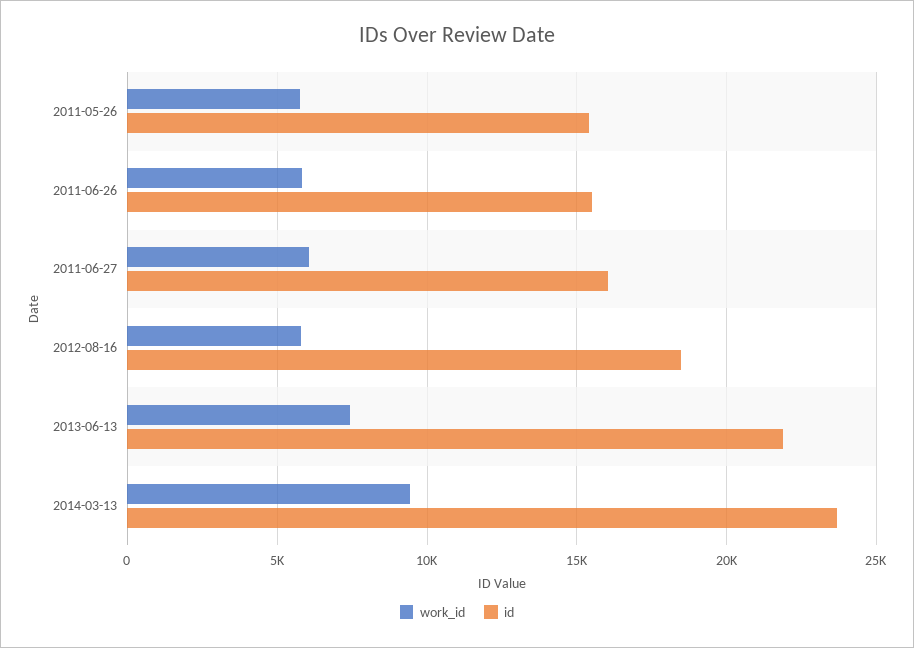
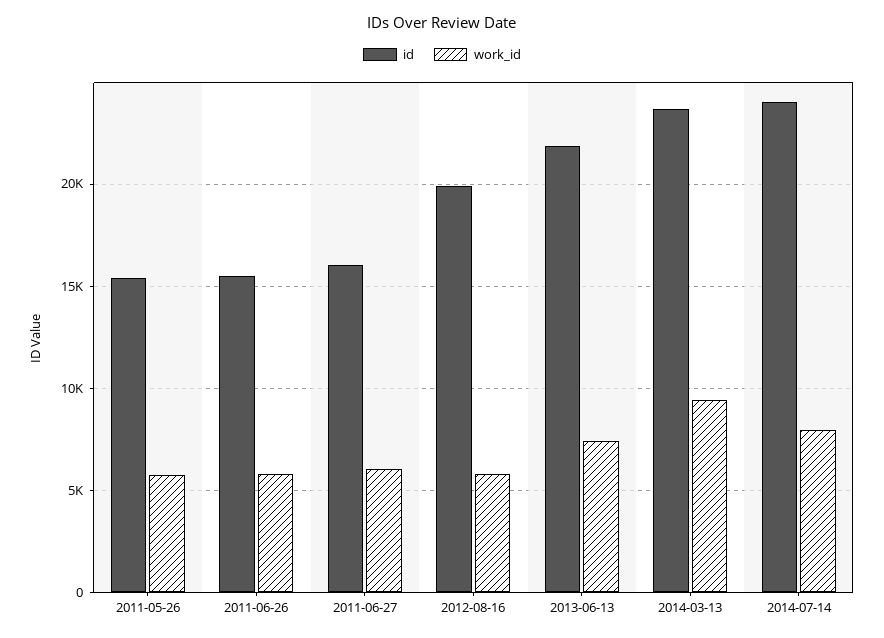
id, 2012-08-16: 18500 -> 20000
id, 2014-07-14: none -> 24000
work_id, 2014-07-14: none -> 8000

